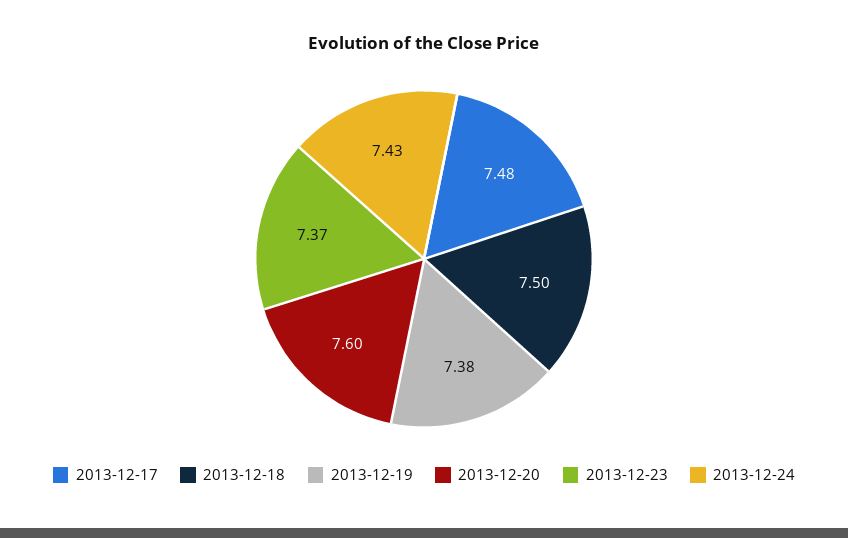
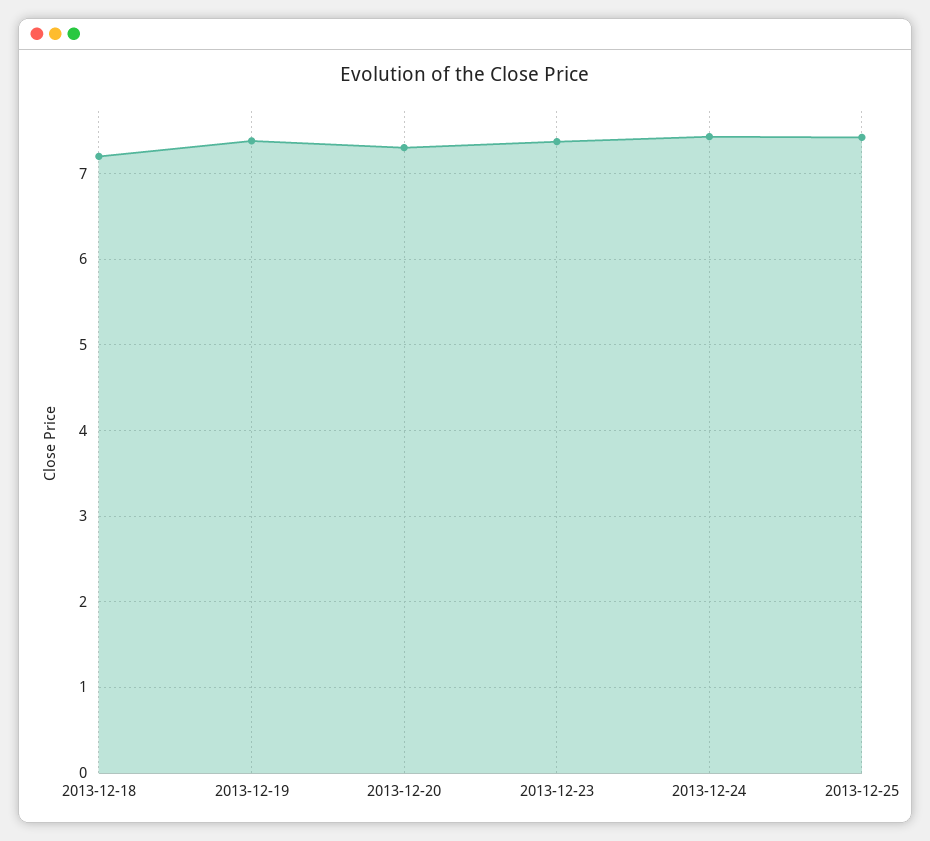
2013-12-17: 7.48 -> none
2013-12-18: 7.5 -> 7.2
2013-12-20: 7.6 -> 7.3
2013-12-25: none -> 7.4

